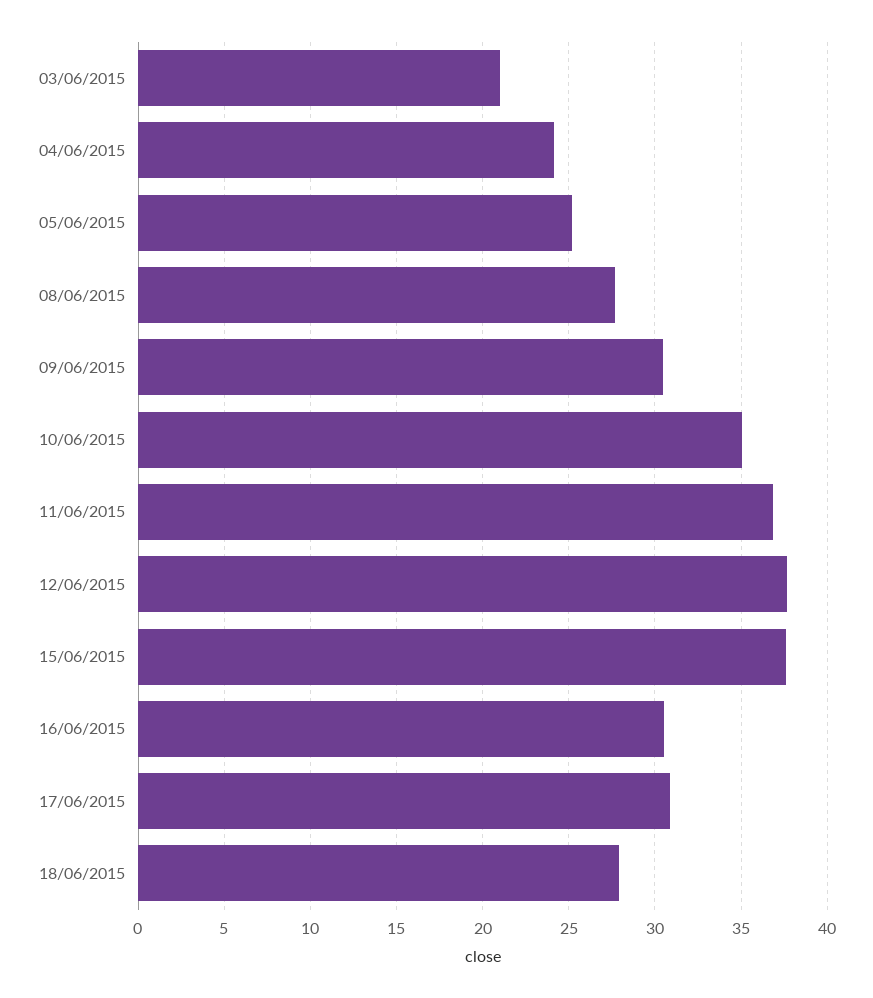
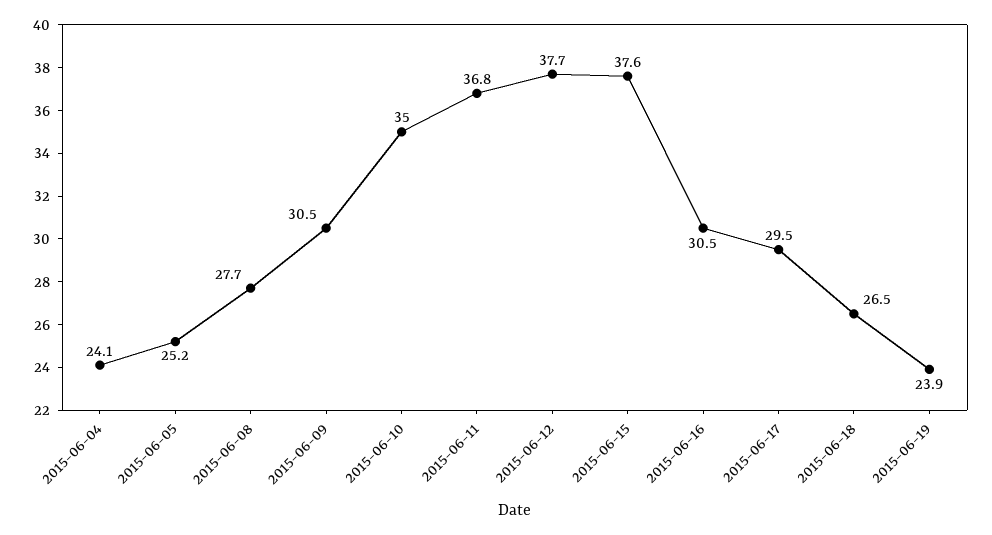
03/06/2015: 21 -> none
17/06/2015: 31 -> 29.5
18/06/2015: 28 -> 26.5
2015-06-19: none -> 23.9

